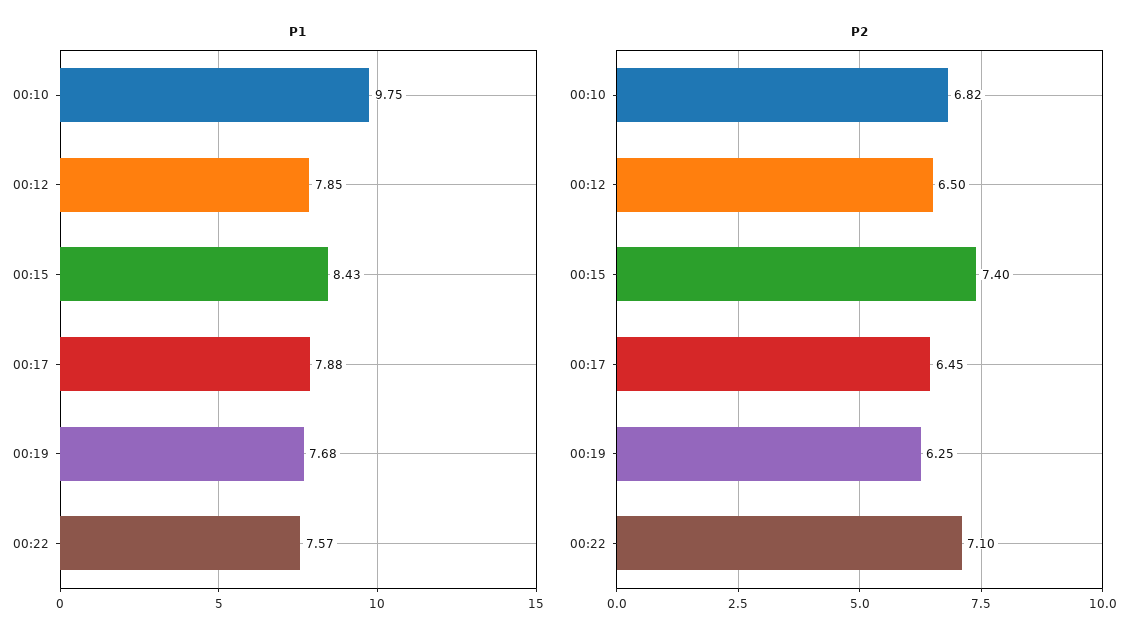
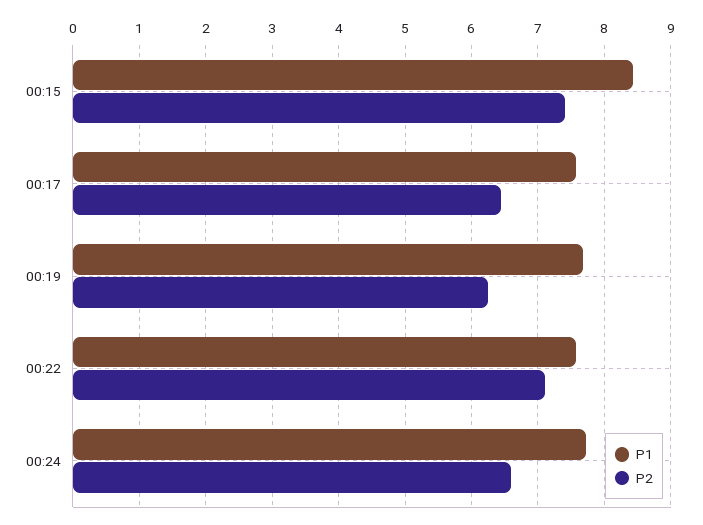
P1, 00:10: 9.75 -> none
P1, 00:12: 7.85 -> none
P1, 00:17: 7.88 -> 7.6
P2, 00:10: 6.82 -> none
P2, 00:12: 6.5 -> none
P1, 00:24: none -> 7.7
P2, 00:24: none -> 6.6

